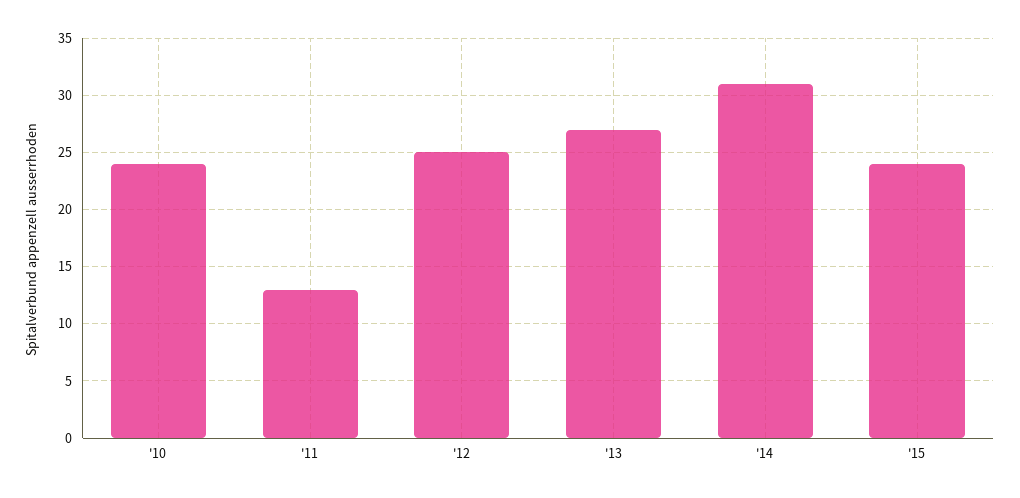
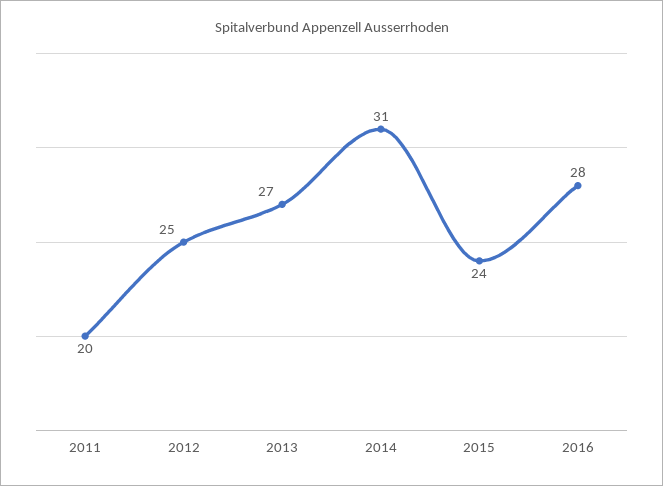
'10: 24 -> none
'11: 13 -> 20
2016: none -> 28

